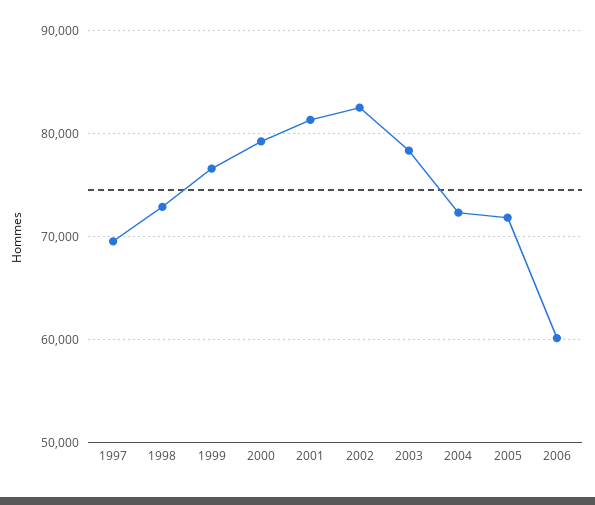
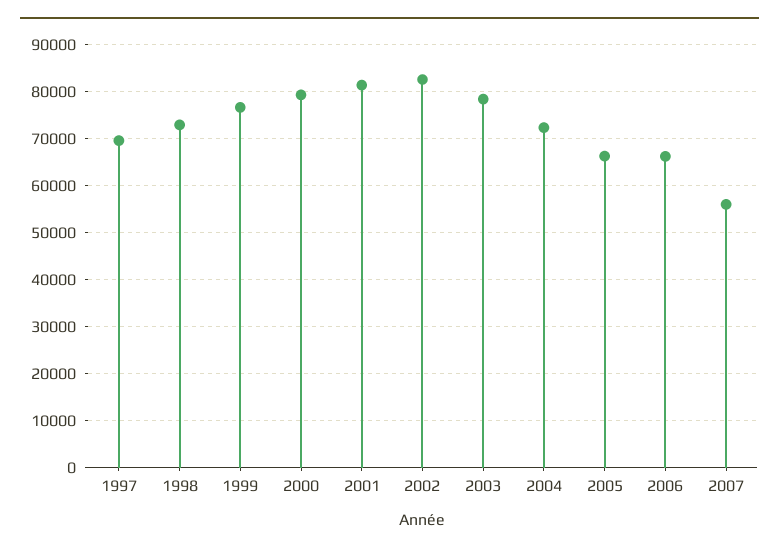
2005: 72000 -> 66000
2006: 60000 -> 66000
2007: none -> 56000

